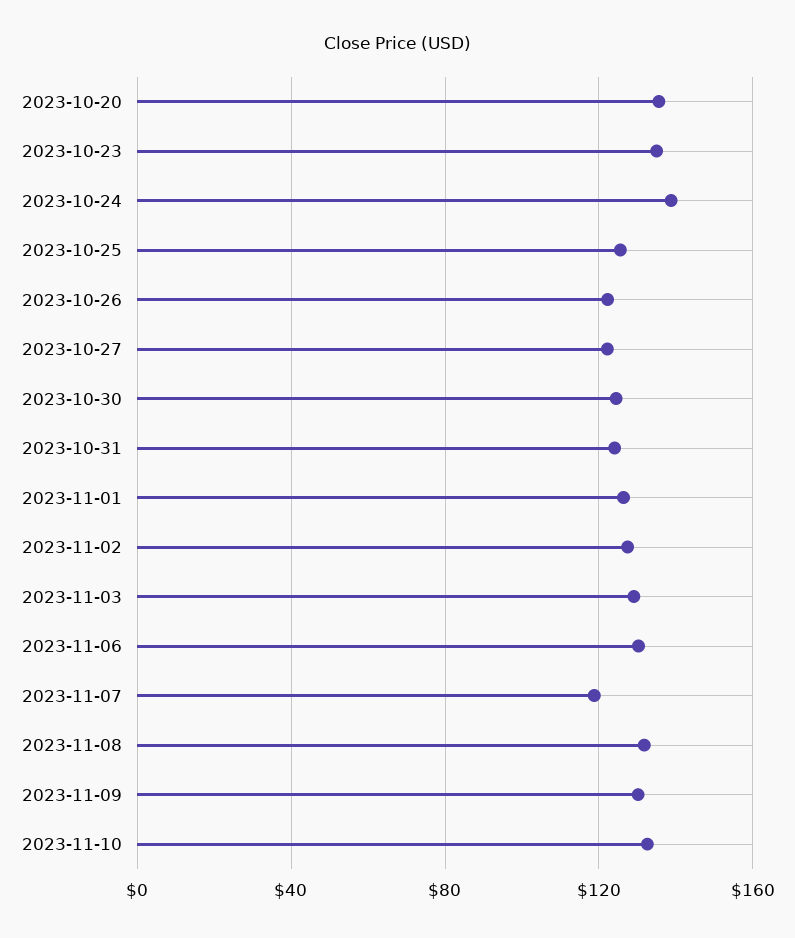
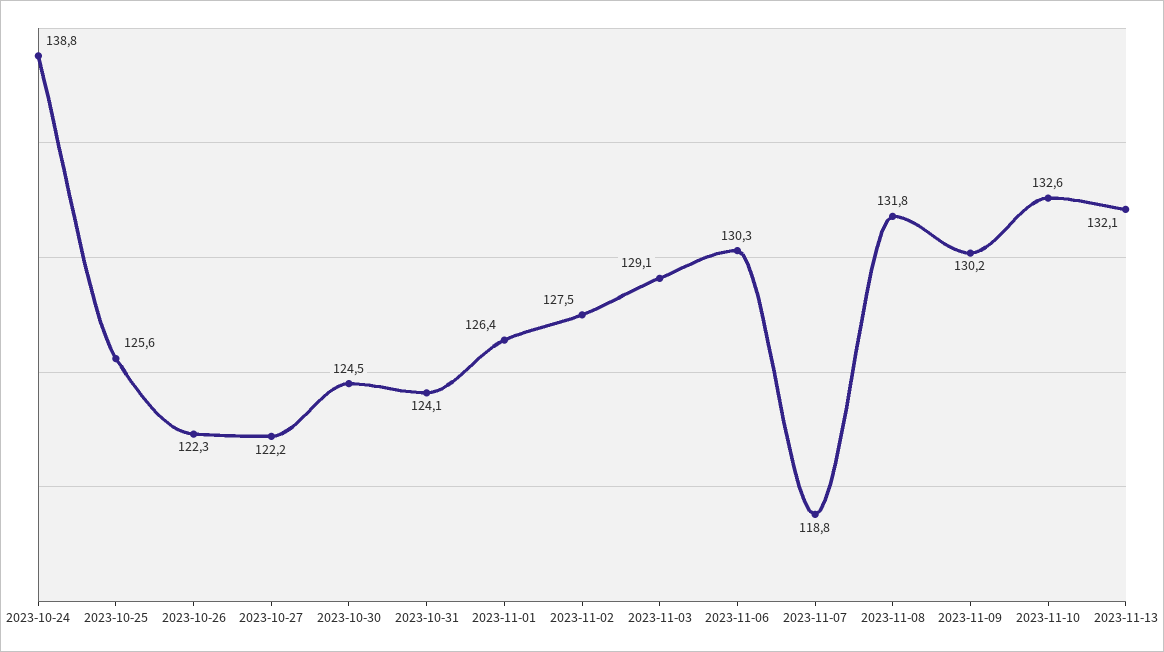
2023-10-20: 135 -> none
2023-10-23: 135 -> none
2023-11-13: none -> 132.1

